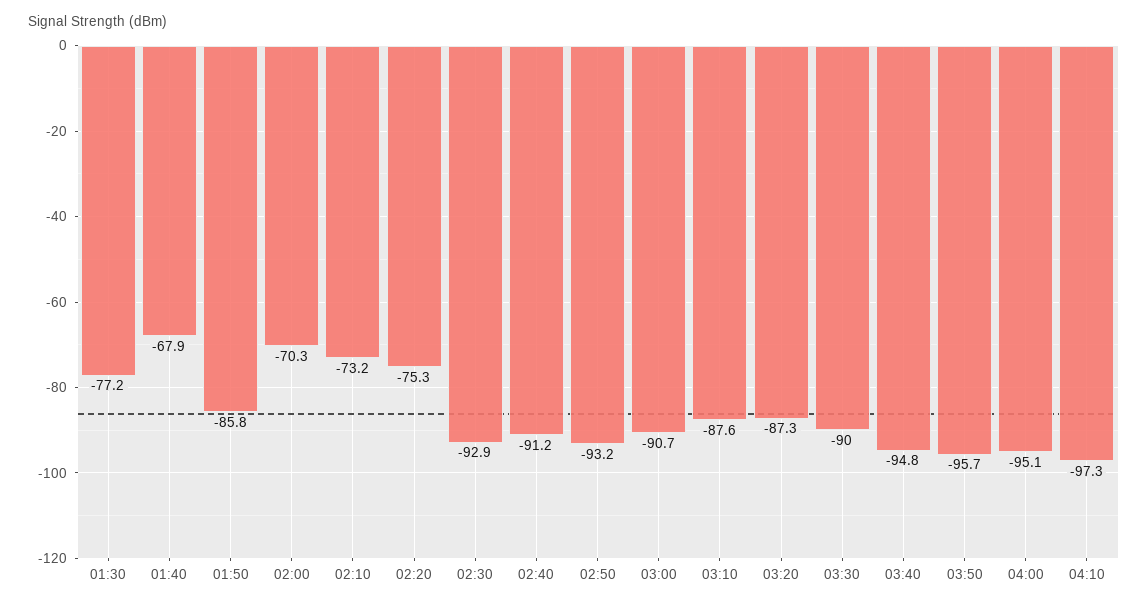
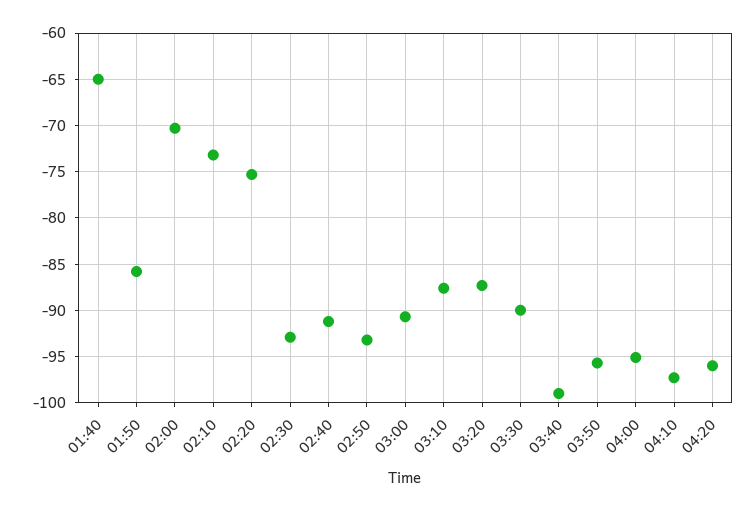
01:30: -77.2 -> none
01:40: -67.9 -> -65
03:40: -94.8 -> -99
04:20: none -> -96

